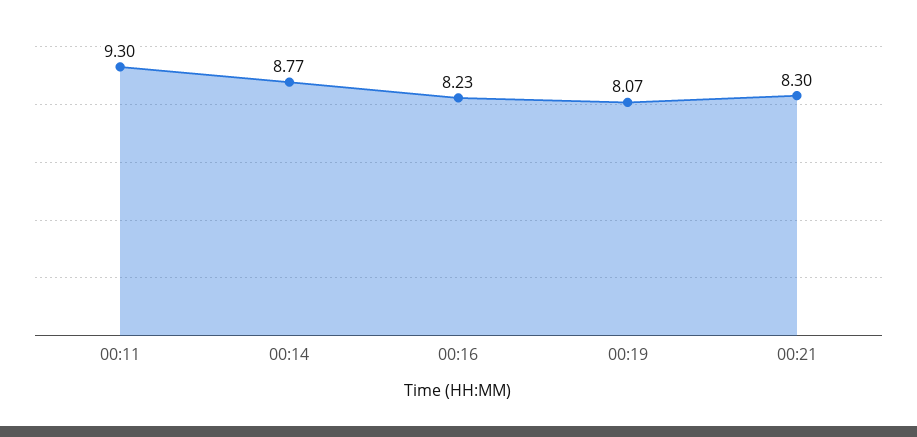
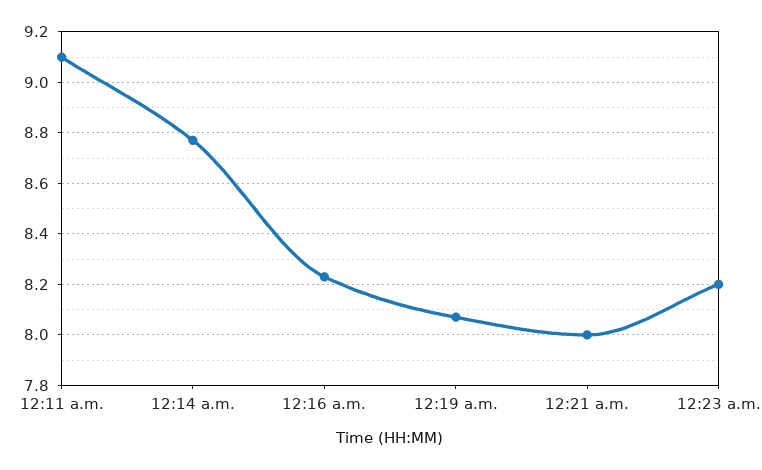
00:11: 9.3 -> 9.1
00:21: 8.3 -> 8
12:23 a.m.: none -> 8.2

